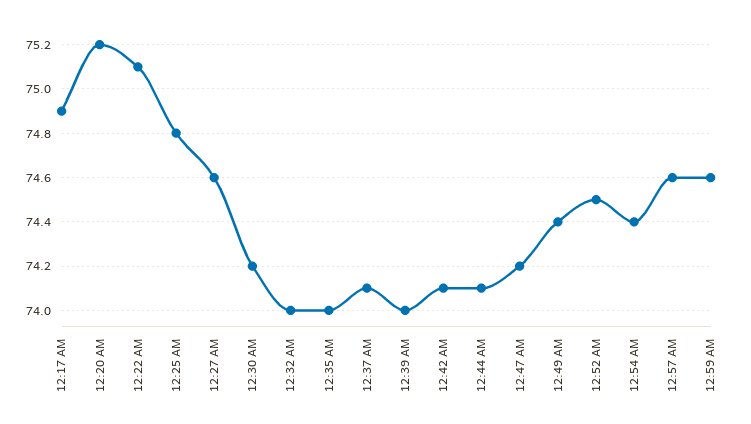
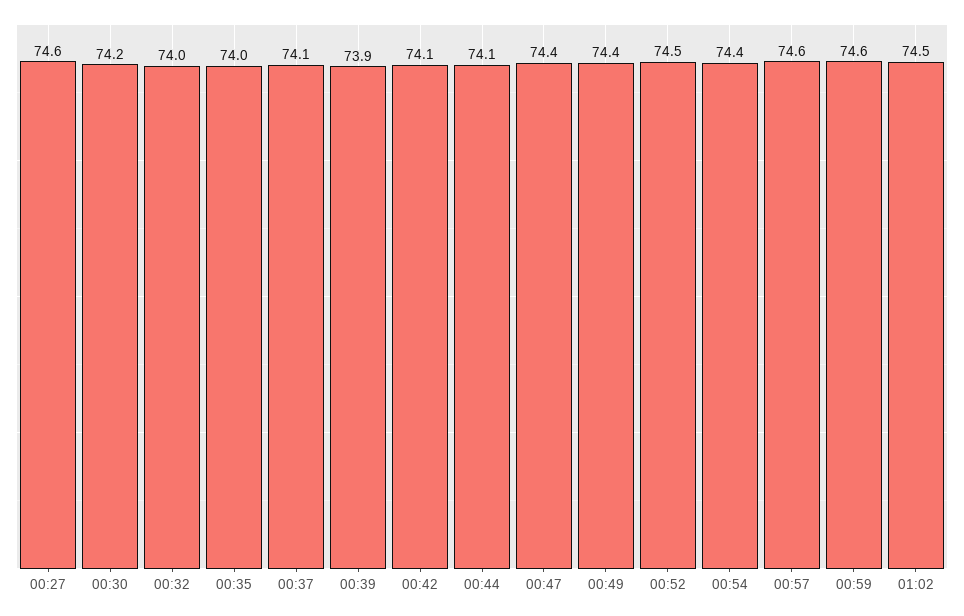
12:17 AM: 74.9 -> none
12:20 AM: 75.2 -> none
12:22 AM: 75.1 -> none
12:25 AM: 74.8 -> none
12:39 AM: 74 -> 73.9
12:47 AM: 74.2 -> 74.4
01:02: none -> 74.5

